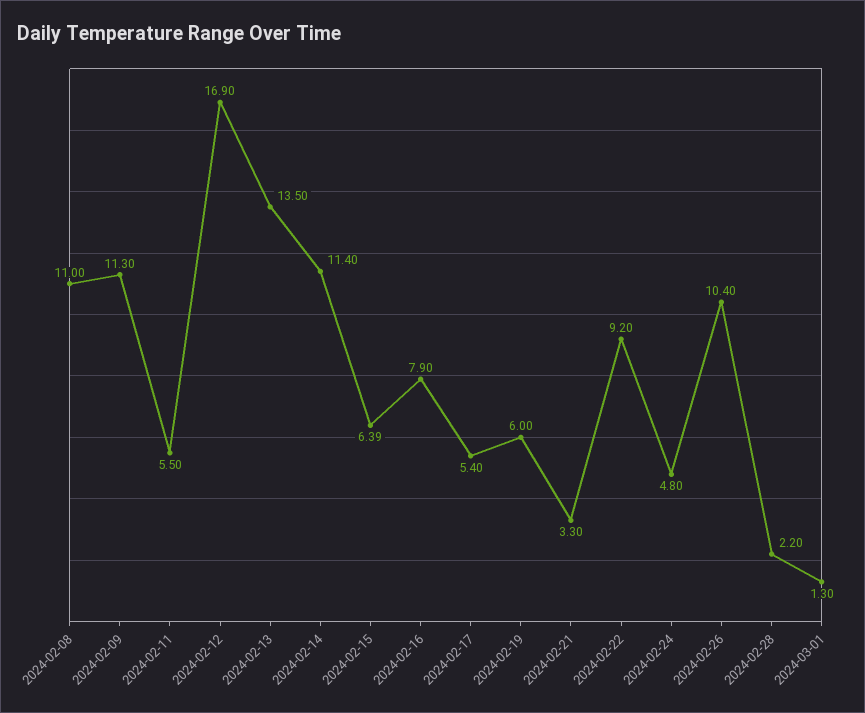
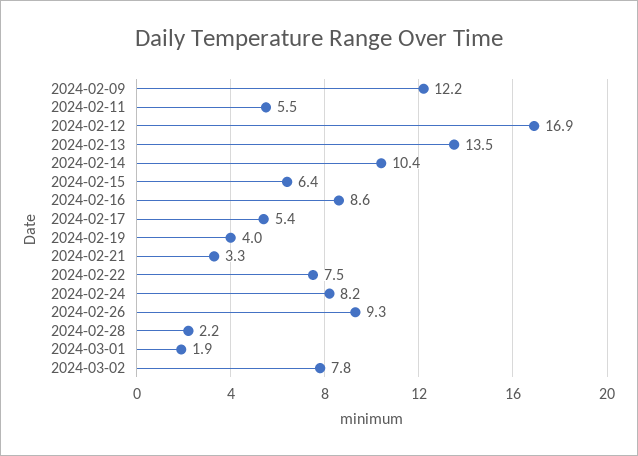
2024-02-08: 11 -> none
2024-02-09: 11.3 -> 12.2
2024-02-14: 11.4 -> 10.4
2024-02-16: 7.9 -> 8.6
2024-02-19: 6 -> 4
2024-02-22: 9.2 -> 7.5
2024-02-24: 4.8 -> 8.2
2024-02-26: 10.4 -> 9.3
2024-03-01: 1.3 -> 1.9
2024-03-02: none -> 7.8

